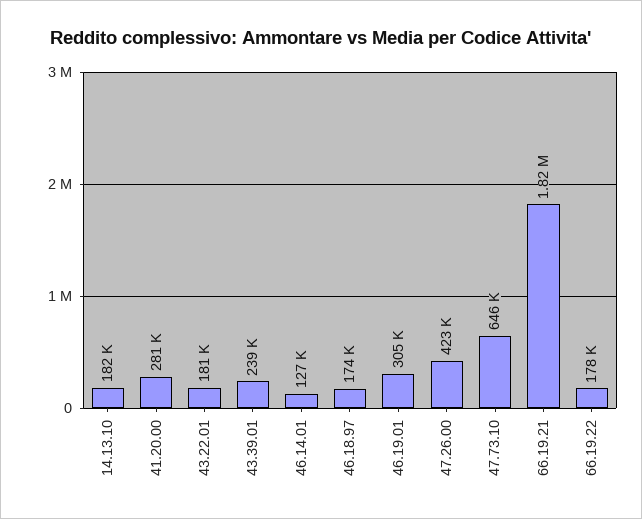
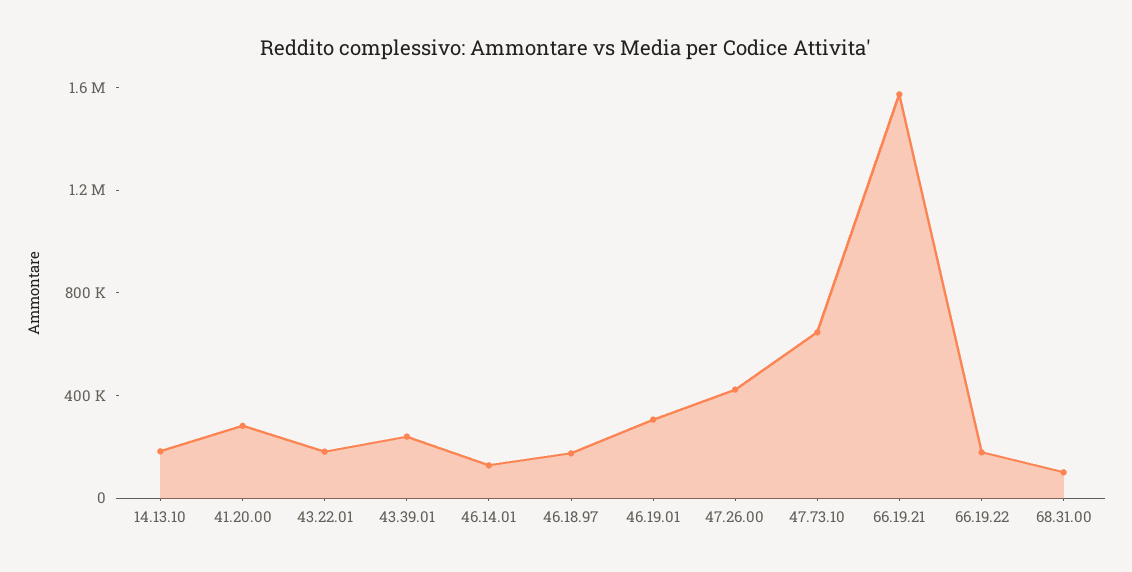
66.19.21: 1820000 -> 1600000
68.31.00: none -> 100000

